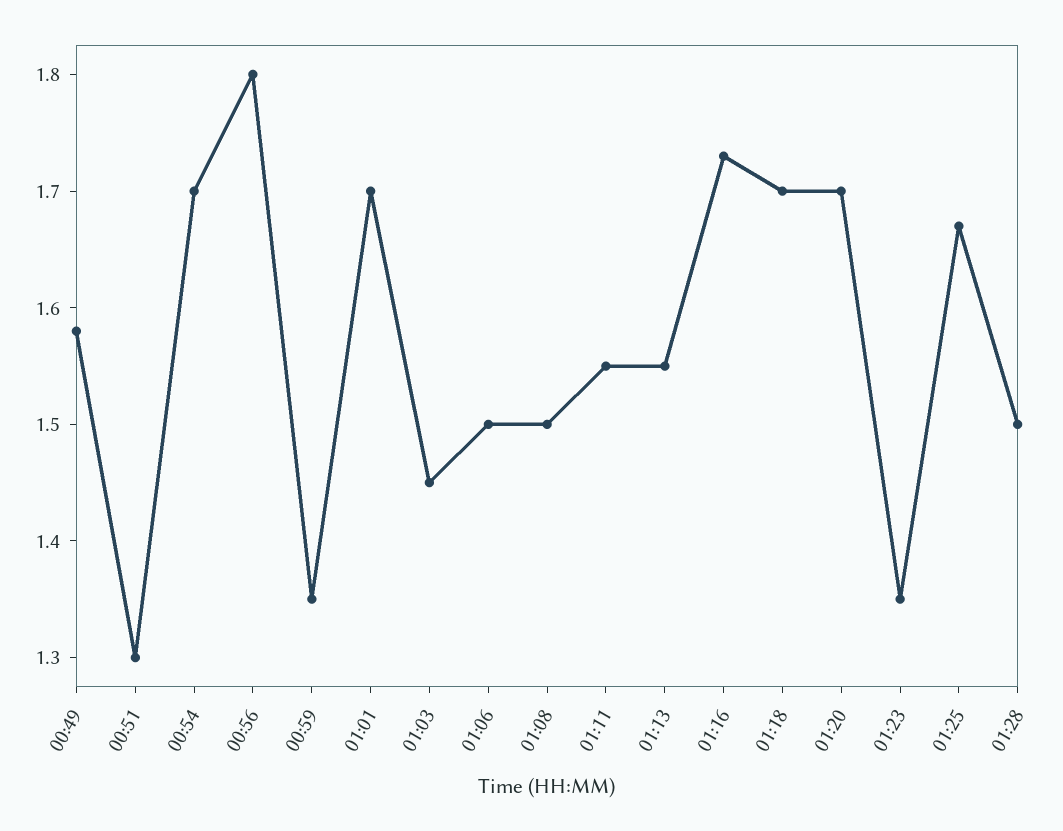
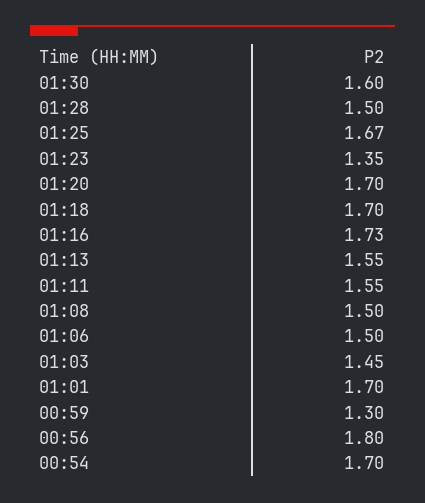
00:49: 1.58 -> none
00:51: 1.3 -> none
00:59: 1.35 -> 1.3
01:30: none -> 1.6

